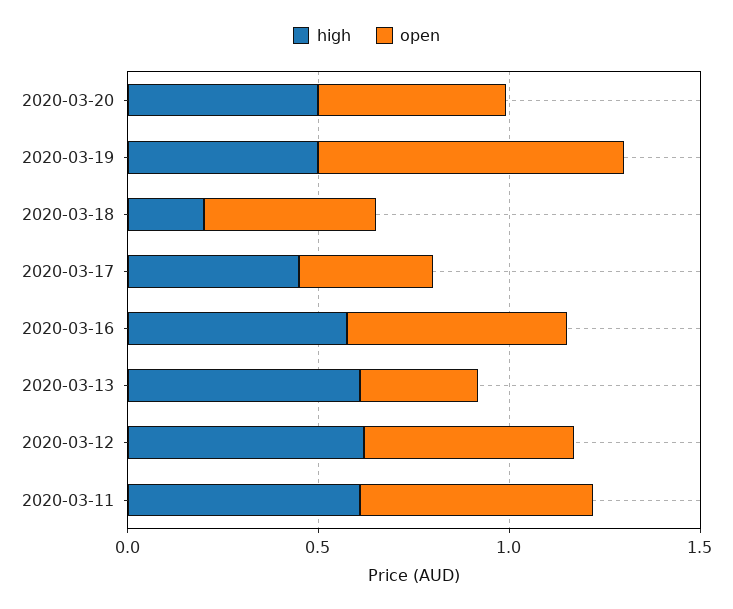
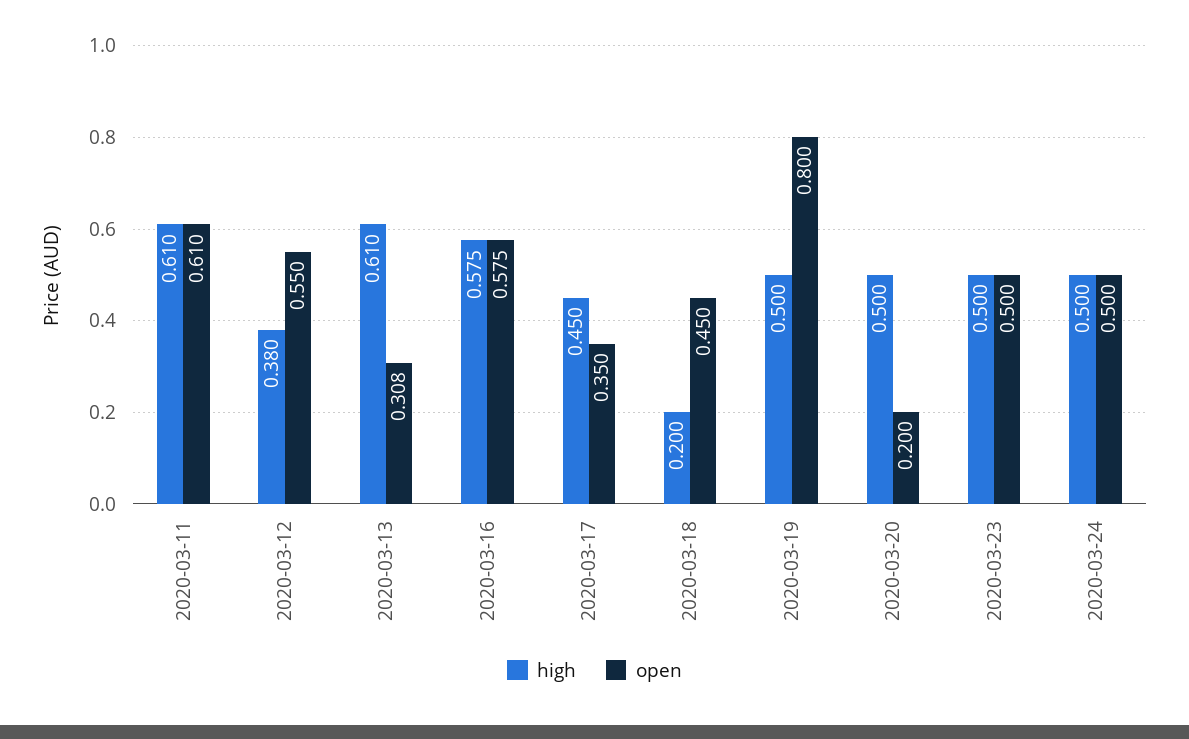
open, 2020-03-20: 0.5 -> 0.2
high, 2020-03-12: 0.6 -> 0.38
high, 2020-03-23: none -> 0.5
open, 2020-03-23: none -> 0.5
high, 2020-03-24: none -> 0.5
open, 2020-03-24: none -> 0.5

